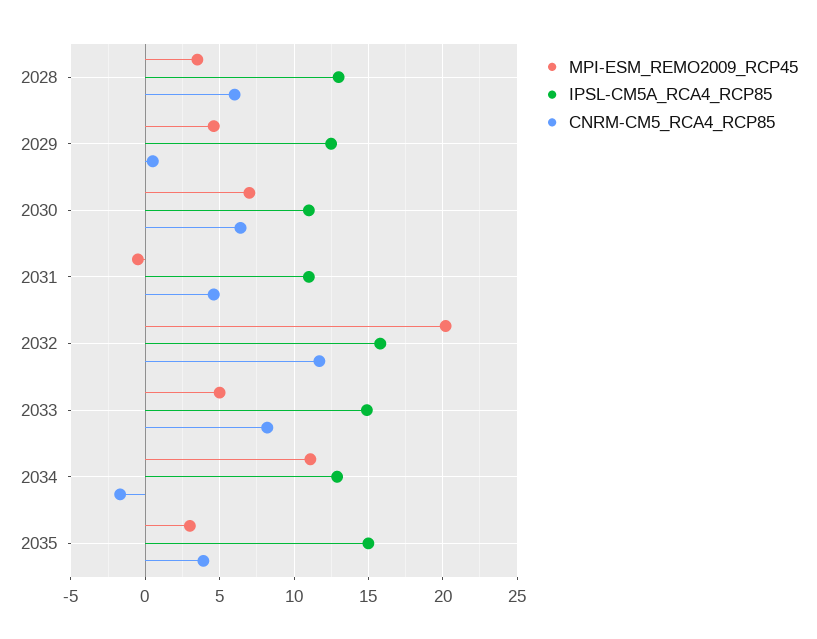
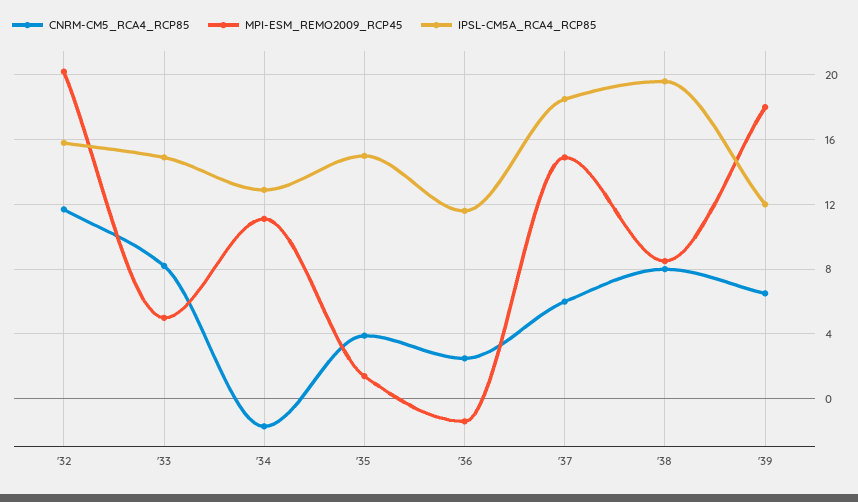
MPI-ESM_REMO2009_RCP45, 2028: 3.5 -> none
IPSL-CM5A_RCA4_RCP85, 2028: 13 -> none
CNRM-CM5_RCA4_RCP85, 2028: 6 -> none
MPI-ESM_REMO2009_RCP45, 2029: 4.5 -> none
IPSL-CM5A_RCA4_RCP85, 2029: 12.5 -> none
CNRM-CM5_RCA4_RCP85, 2029: 0.5 -> none
MPI-ESM_REMO2009_RCP45, 2030: 7 -> none
IPSL-CM5A_RCA4_RCP85, 2030: 11 -> none
CNRM-CM5_RCA4_RCP85, 2030: 6.5 -> none
MPI-ESM_REMO2009_RCP45, 2031: -0.5 -> none
IPSL-CM5A_RCA4_RCP85, 2031: 11 -> none
CNRM-CM5_RCA4_RCP85, 2031: 4.5 -> none
MPI-ESM_REMO2009_RCP45, 2035: 3 -> 1.5
CNRM-CM5_RCA4_RCP85, '36: none -> 2.5
MPI-ESM_REMO2009_RCP45, '36: none -> -1.5
IPSL-CM5A_RCA4_RCP85, '36: none -> 11.5
CNRM-CM5_RCA4_RCP85, '37: none -> 6
MPI-ESM_REMO2009_RCP45, '37: none -> 15
IPSL-CM5A_RCA4_RCP85, '37: none -> 18.5
CNRM-CM5_RCA4_RCP85, '38: none -> 8
MPI-ESM_REMO2009_RCP45, '38: none -> 8.5
IPSL-CM5A_RCA4_RCP85, '38: none -> 19.5
CNRM-CM5_RCA4_RCP85, '39: none -> 6.5
MPI-ESM_REMO2009_RCP45, '39: none -> 18
IPSL-CM5A_RCA4_RCP85, '39: none -> 12

